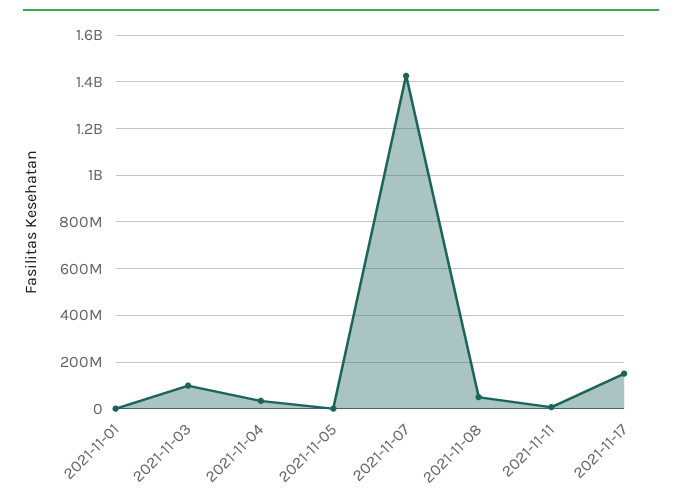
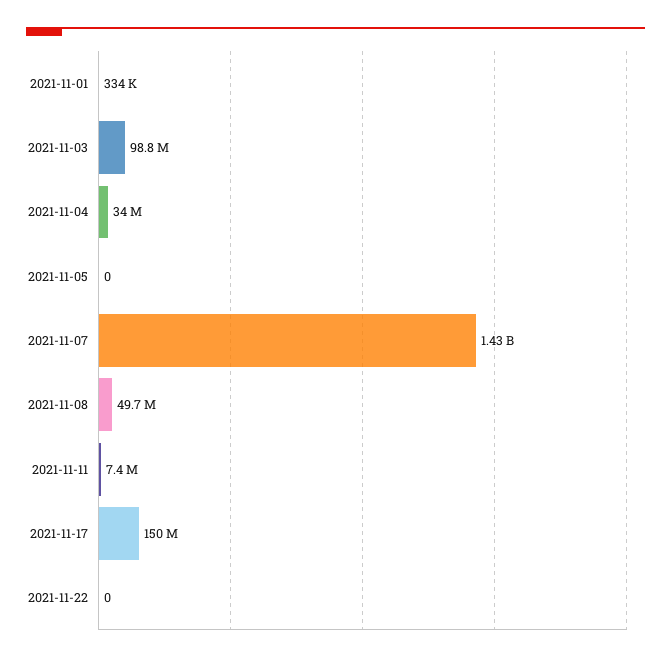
2021-11-22: none -> 0

